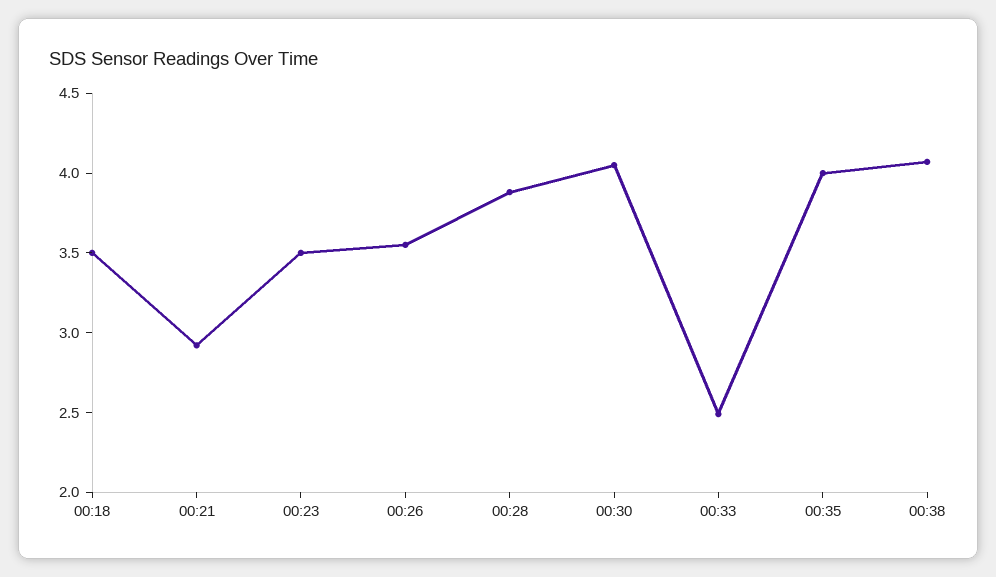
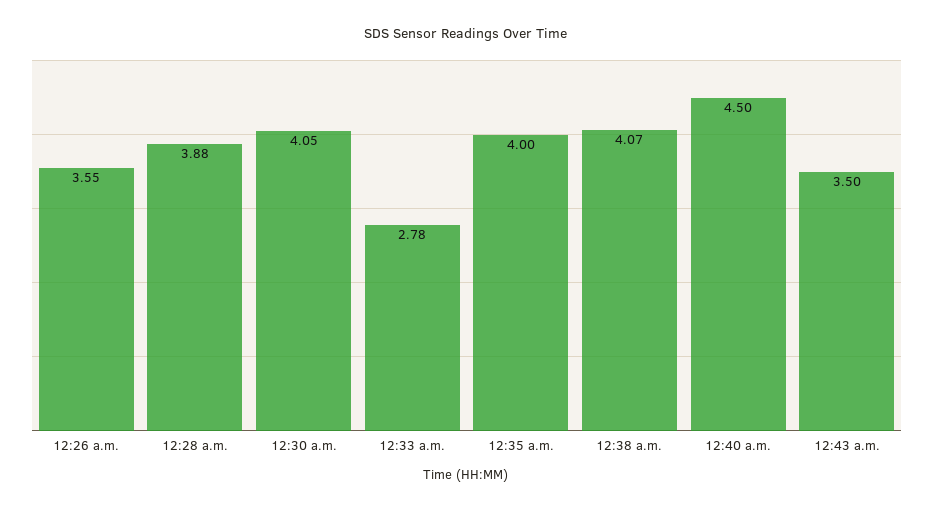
00:18: 3.5 -> none
00:21: 2.9 -> none
00:23: 3.5 -> none
00:33: 2.5 -> 2.78
12:40 a.m.: none -> 4.5
12:43 a.m.: none -> 3.5

